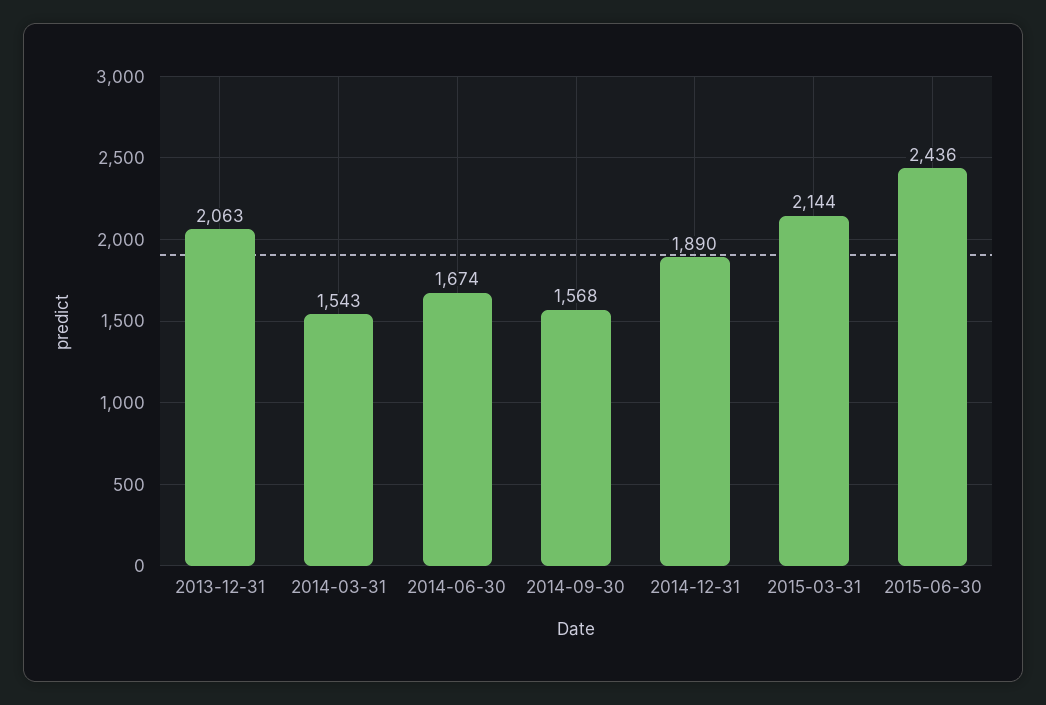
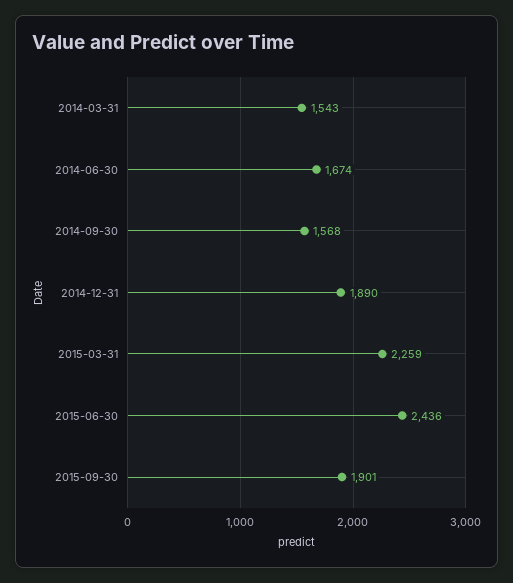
2013-12-31: 2063 -> none
2015-03-31: 2144 -> 2259
2015-09-30: none -> 1901

